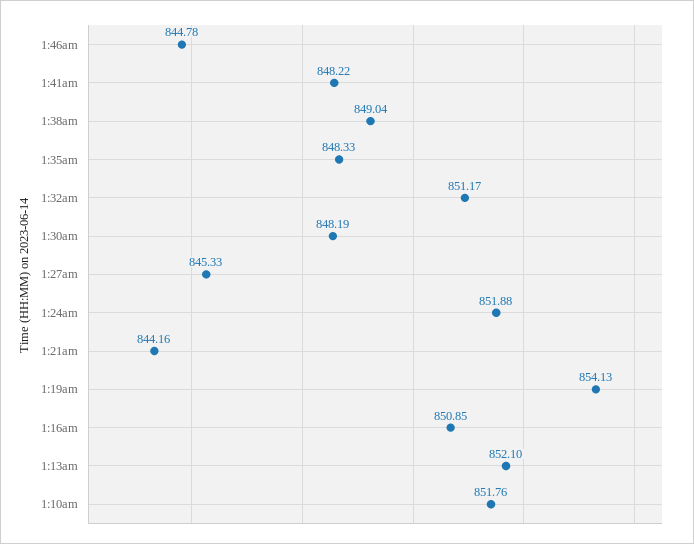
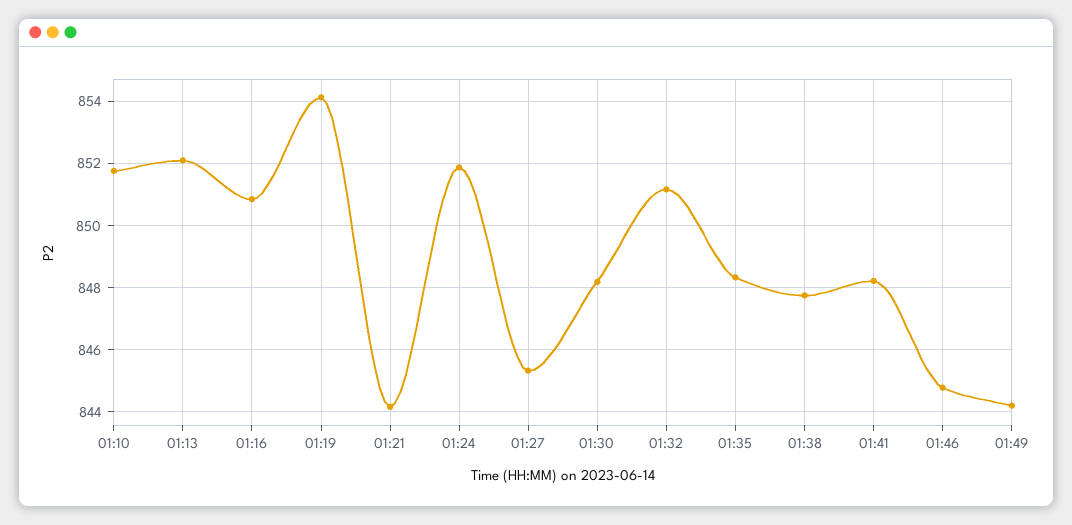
1:38am: 849.04 -> 847.8
01:49: none -> 844.2

